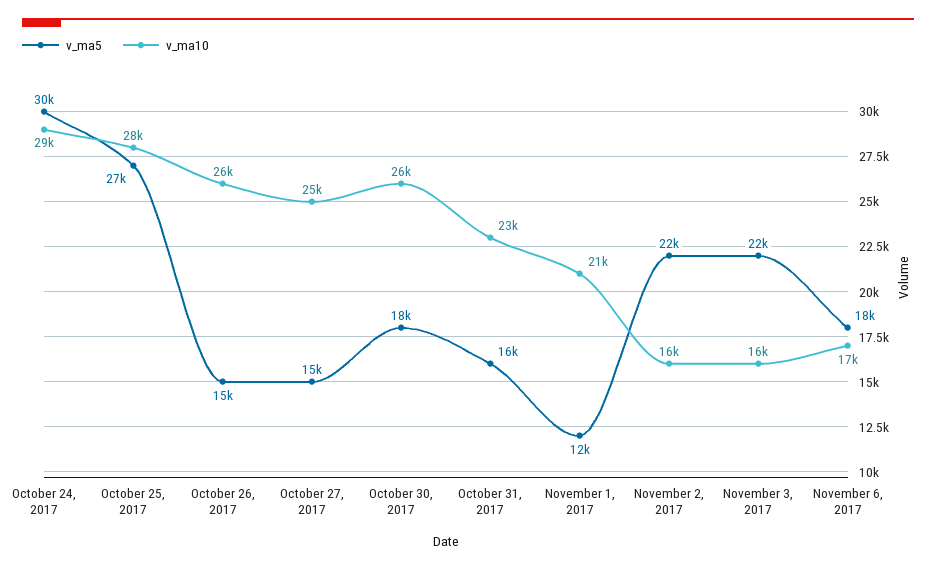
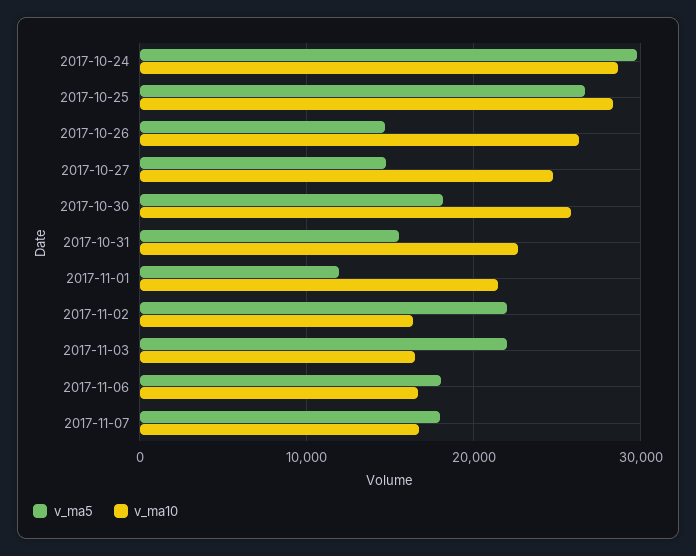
v_ma5, 2017-11-07: none -> 18000
v_ma10, 2017-11-07: none -> 17000

